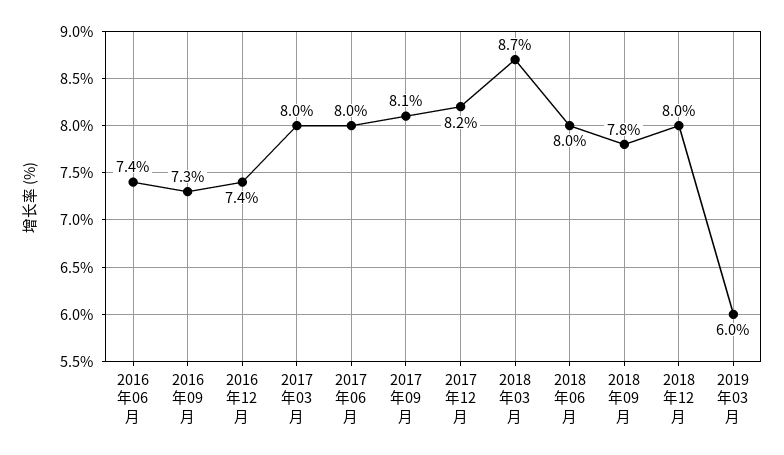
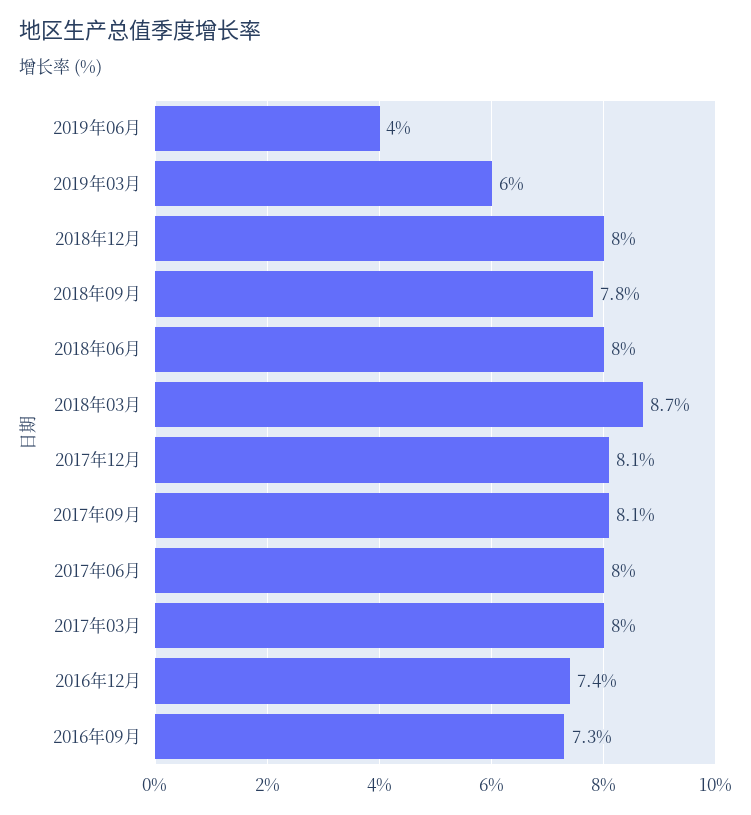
2016年06月: 7.4 -> none
2017年12月: 8.2 -> 8.1
2019年06月: none -> 4

